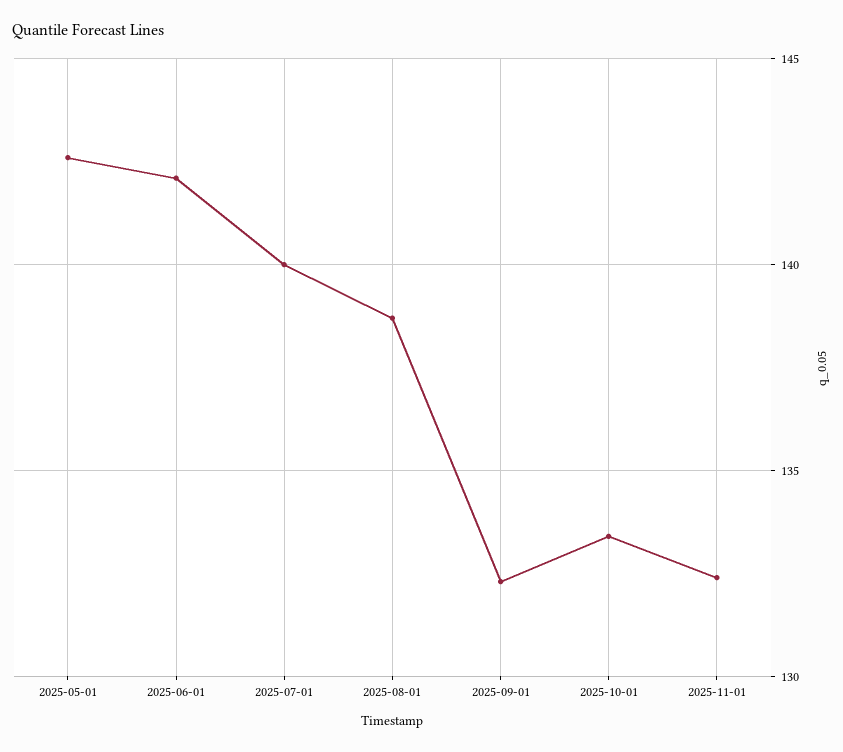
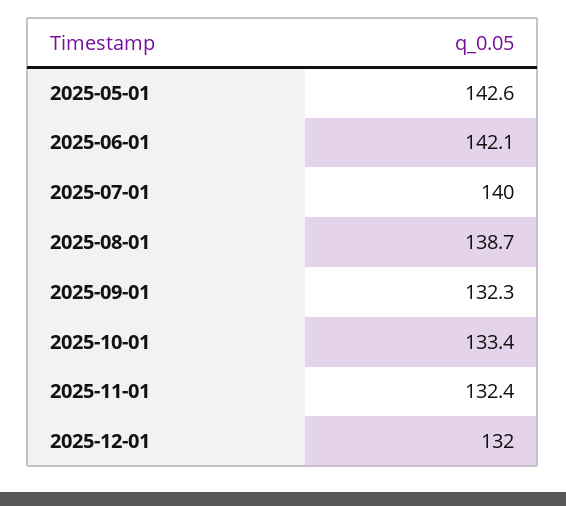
2025-12-01: none -> 132

